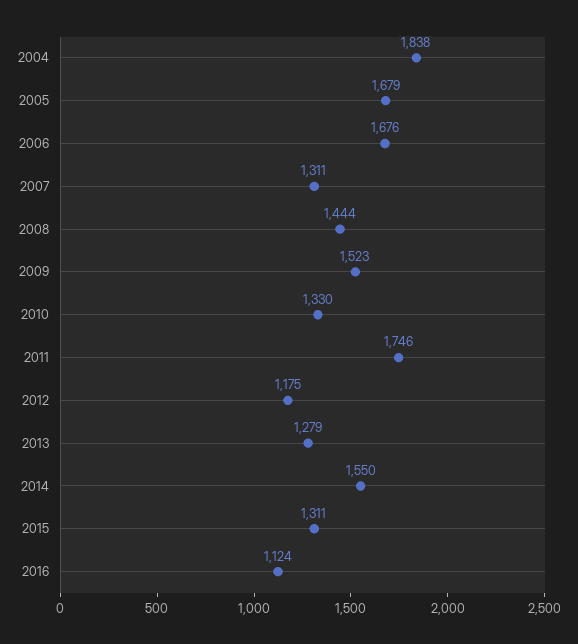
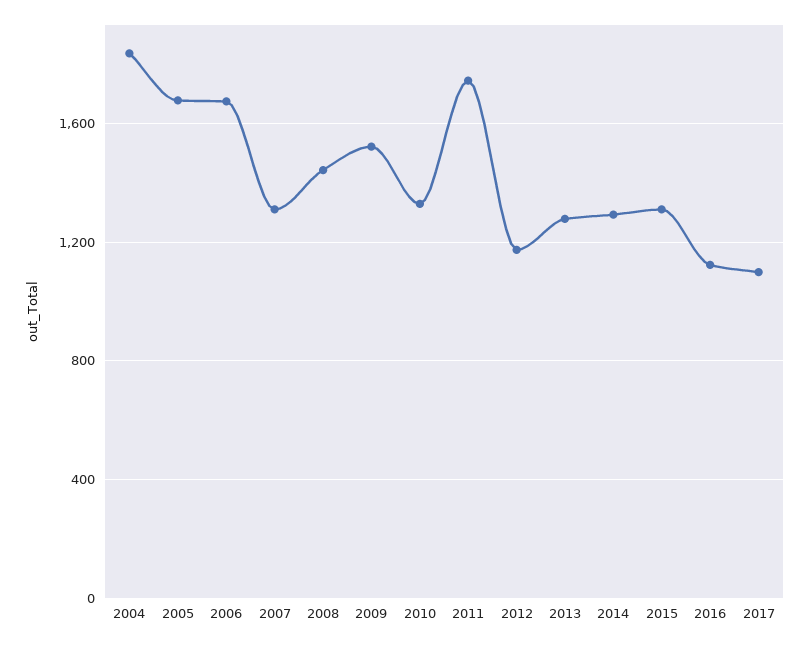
2014: 1550 -> 1300
2017: none -> 1100

